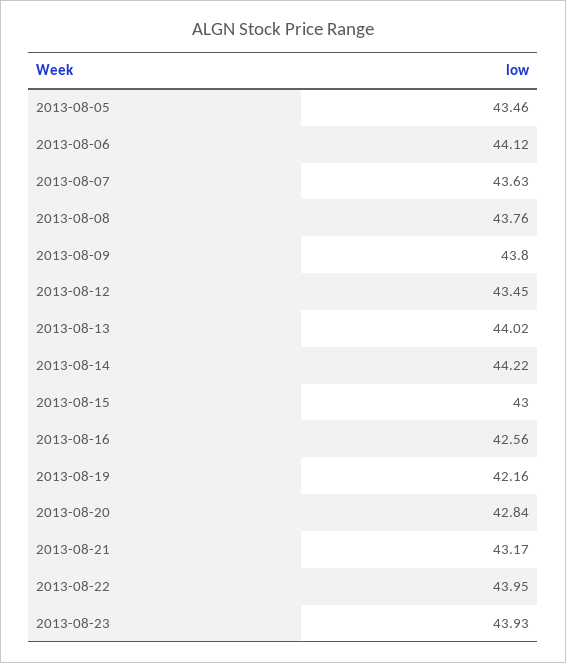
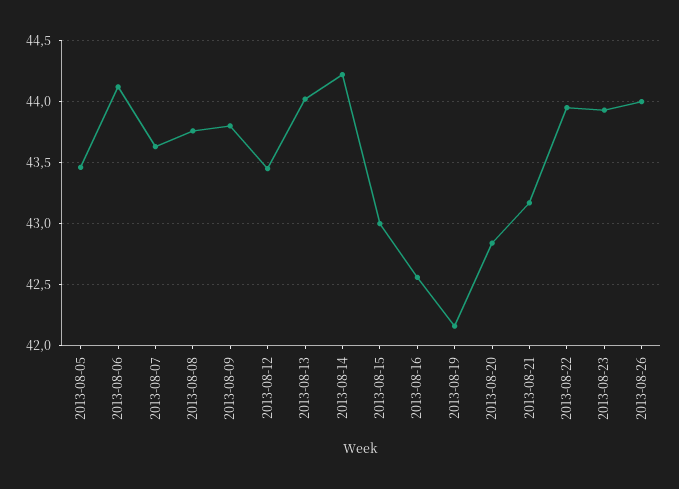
2013-08-26: none -> 44

